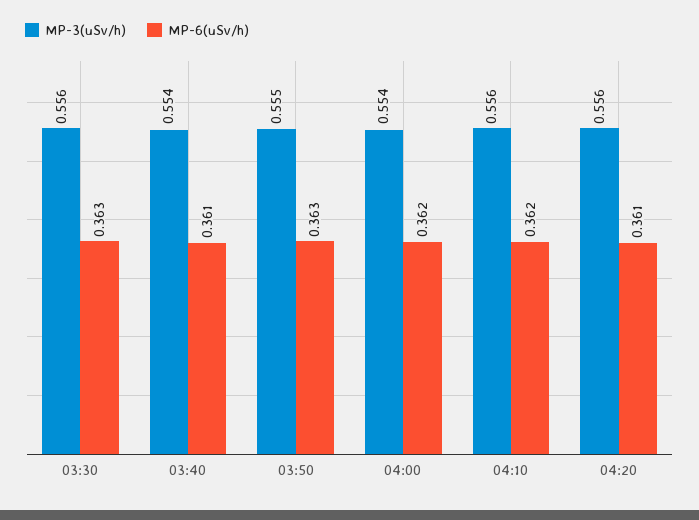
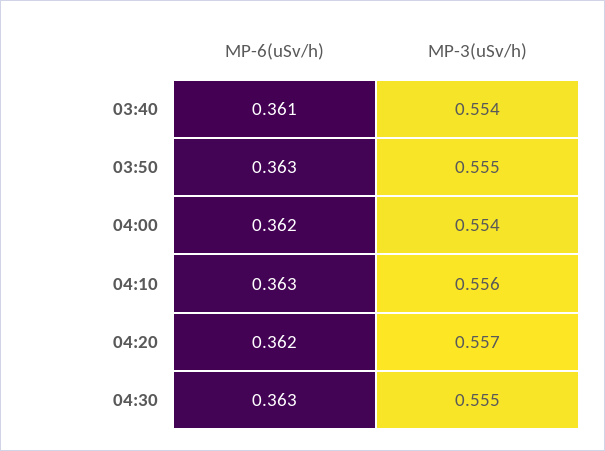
MP-3(uSv/h), 03:30: 0.556 -> none
MP-6(uSv/h), 03:30: 0.363 -> none
MP-6(uSv/h), 04:10: 0.362 -> 0.363
MP-3(uSv/h), 04:20: 0.556 -> 0.557
MP-6(uSv/h), 04:20: 0.361 -> 0.362
MP-6(uSv/h), 04:30: none -> 0.363
MP-3(uSv/h), 04:30: none -> 0.555

